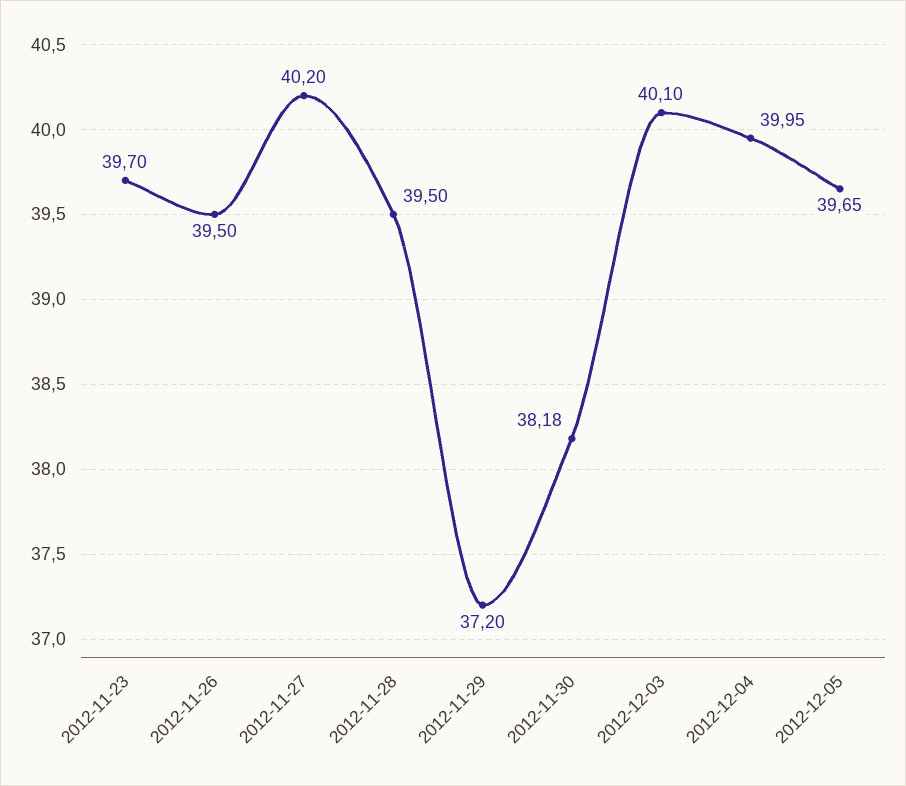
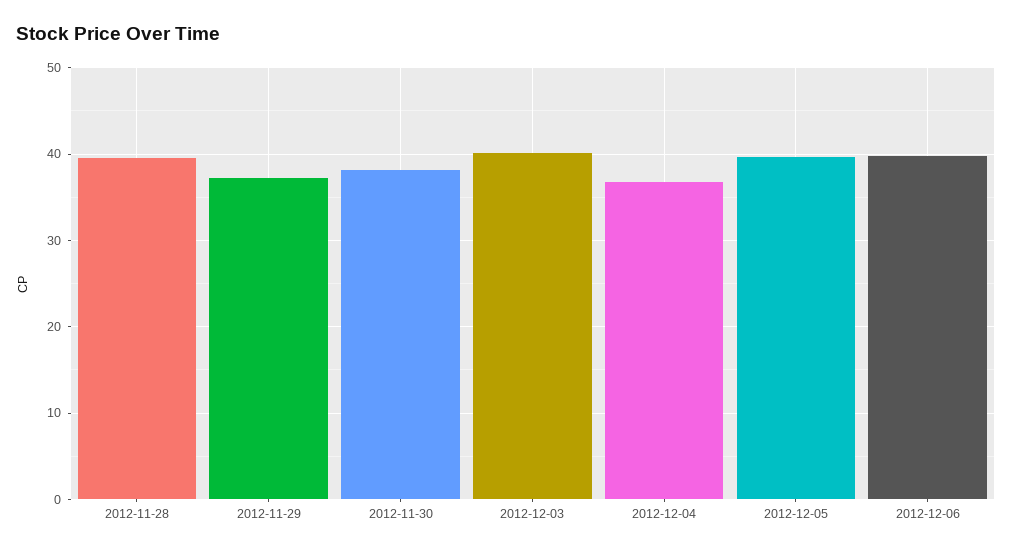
2012-11-23: 39.7 -> none
2012-11-26: 39.5 -> none
2012-11-27: 40.2 -> none
2012-12-04: 39.95 -> 37
2012-12-06: none -> 40

